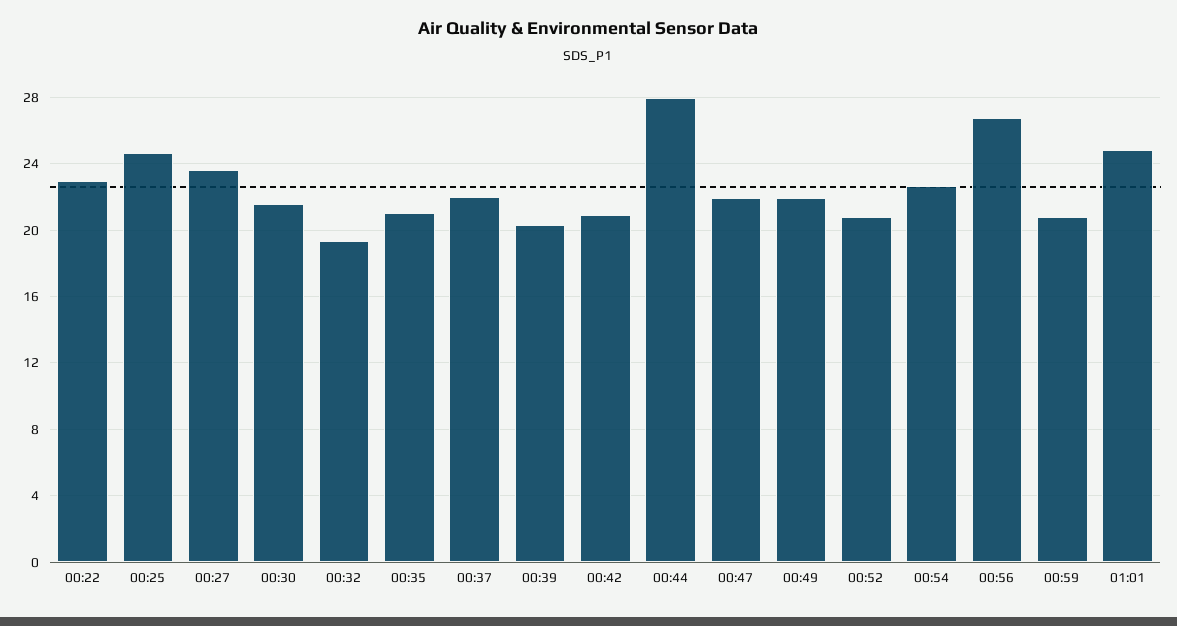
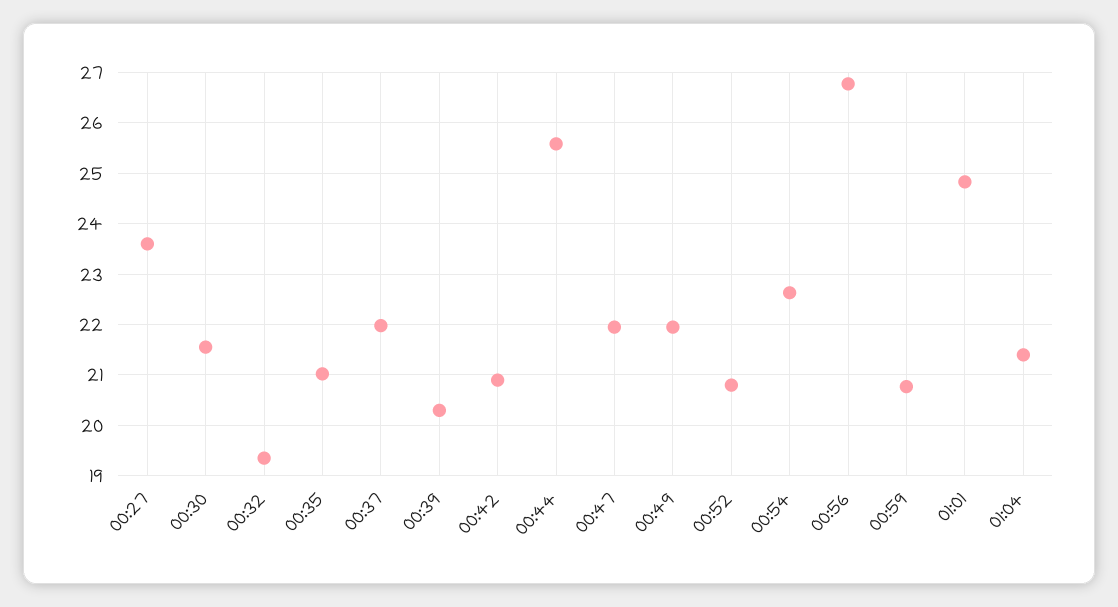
00:22: 23 -> none
00:25: 24.5 -> none
00:44: 28 -> 25.6
01:04: none -> 21.4

